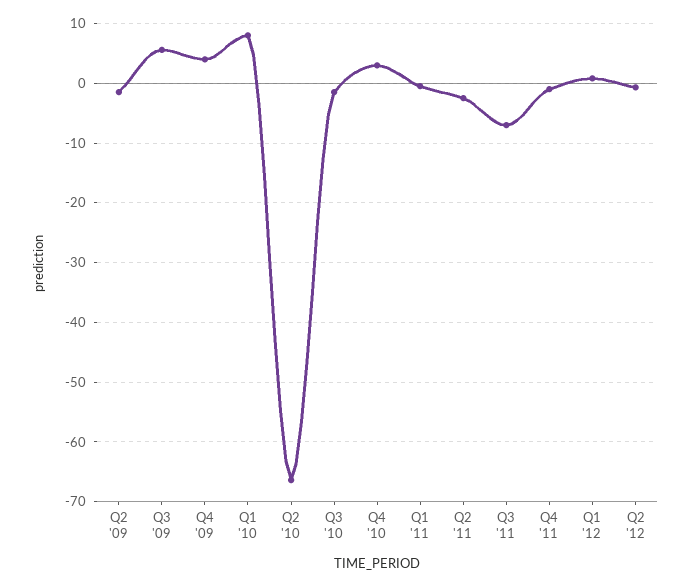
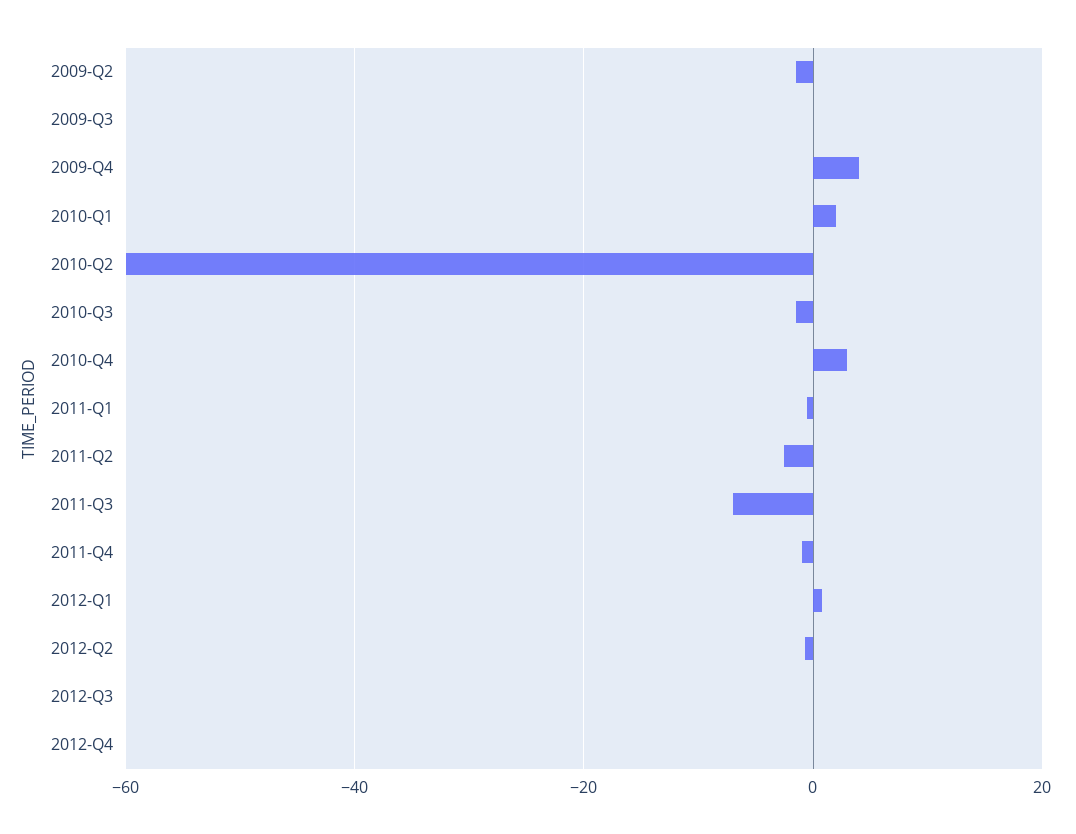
Q3 '09: 6 -> 0
Q1 '10: 8 -> 2
Q2 '10: -66 -> -60
2012-Q3: none -> 0
2012-Q4: none -> 0

